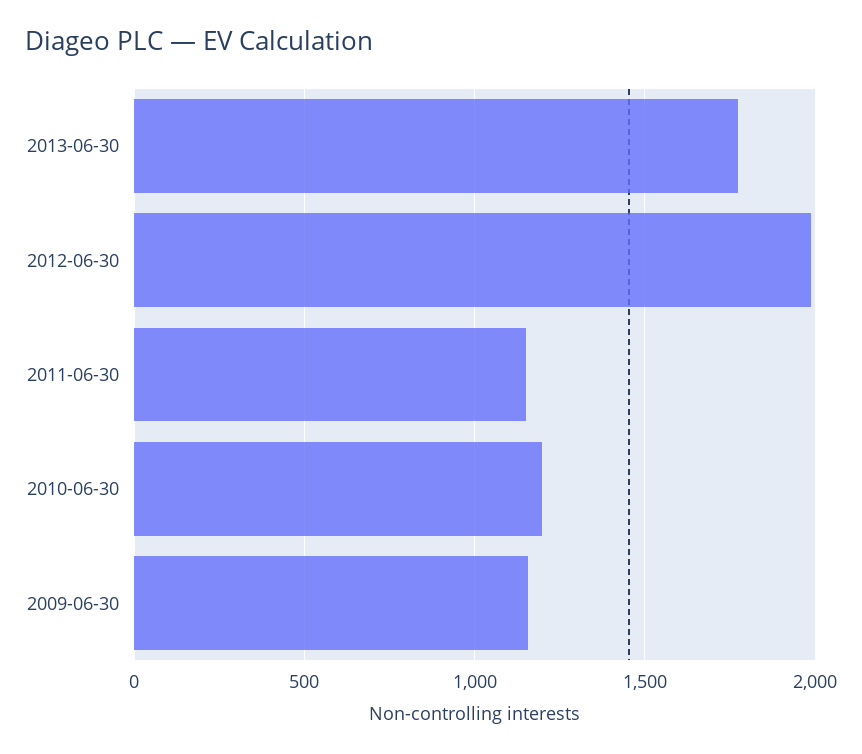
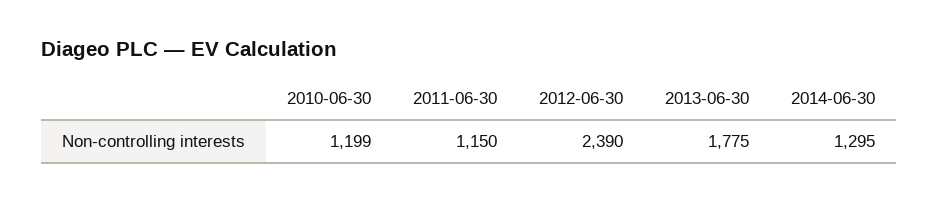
2012-06-30: 2000 -> 2390
2009-06-30: 1150 -> none
2014-06-30: none -> 1295

